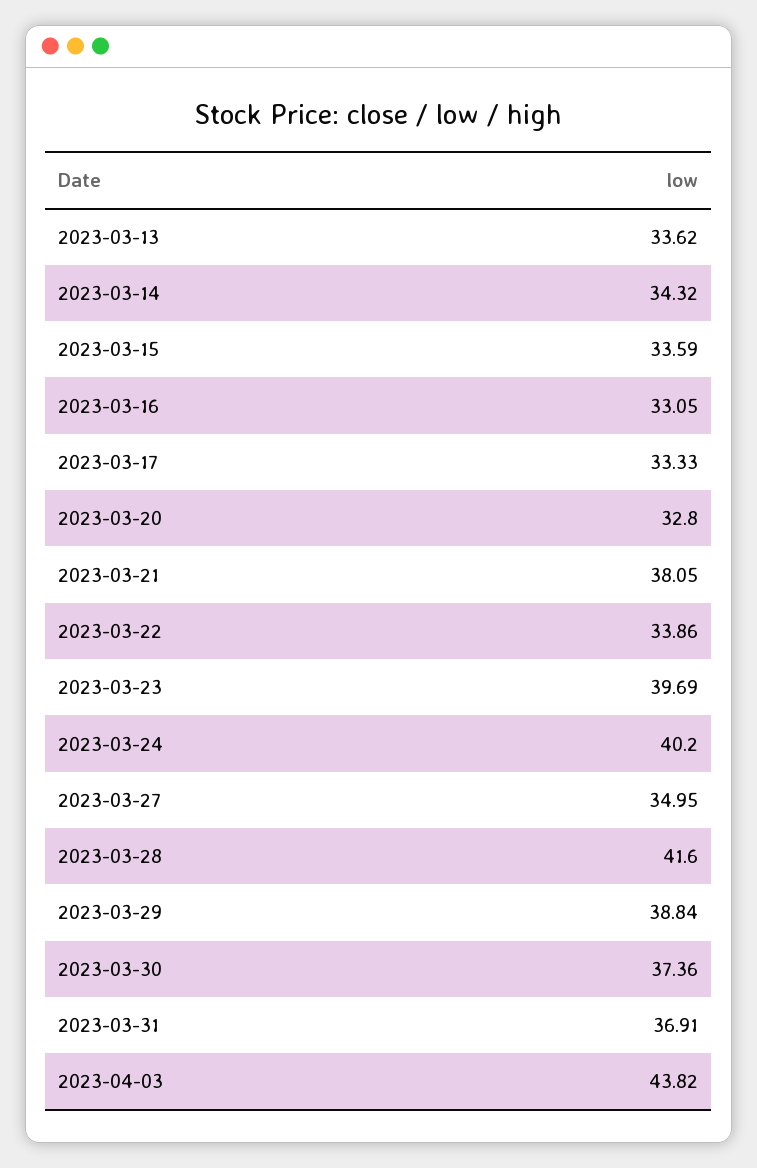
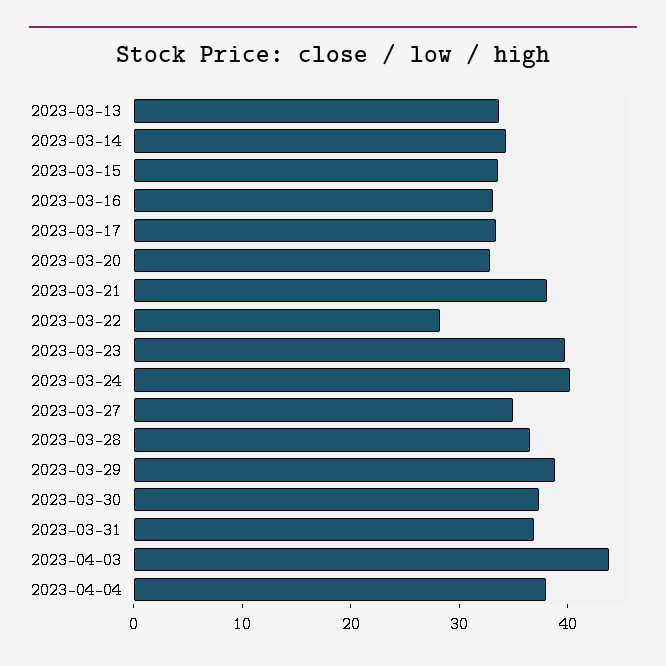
2023-03-22: 33.86 -> 28
2023-03-28: 41.6 -> 36
2023-04-04: none -> 38

